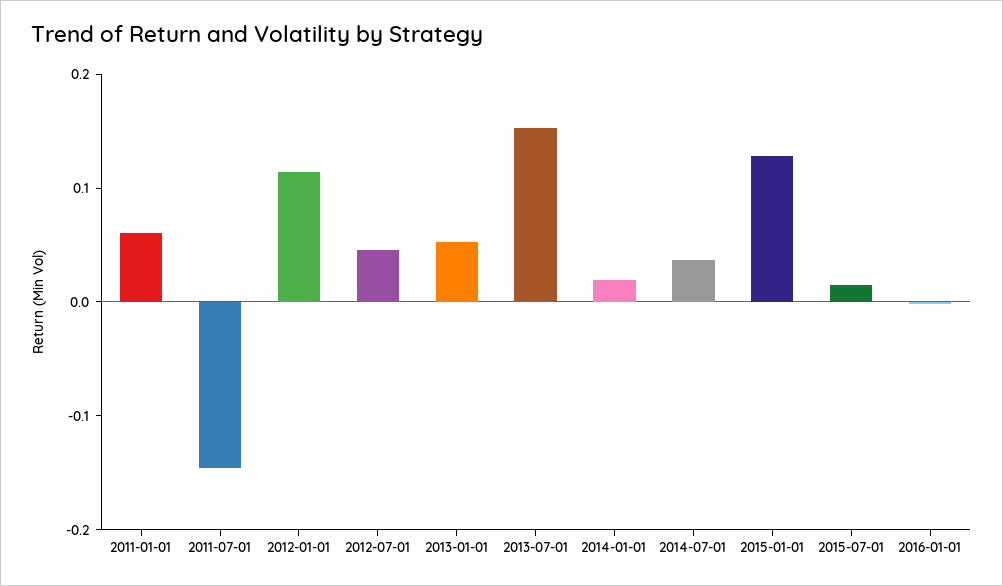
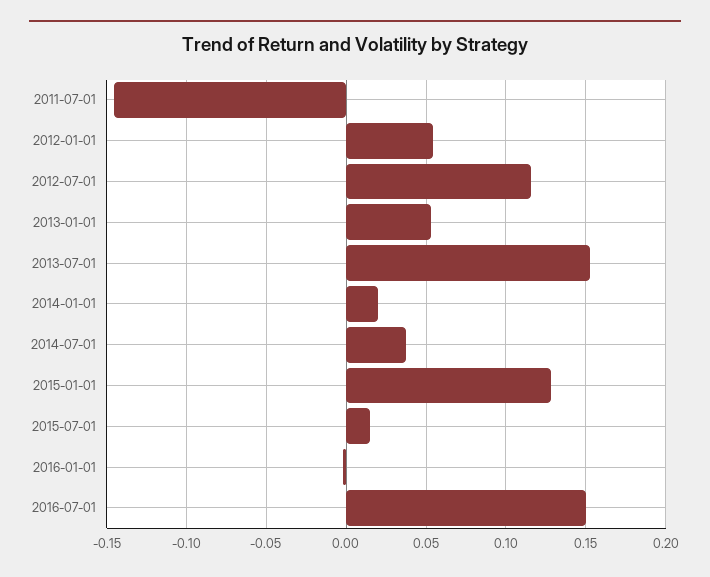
2011-01-01: 0.06 -> none
2012-01-01: 0.12 -> 0.055
2012-07-01: 0.04 -> 0.115
2016-07-01: none -> 0.15

